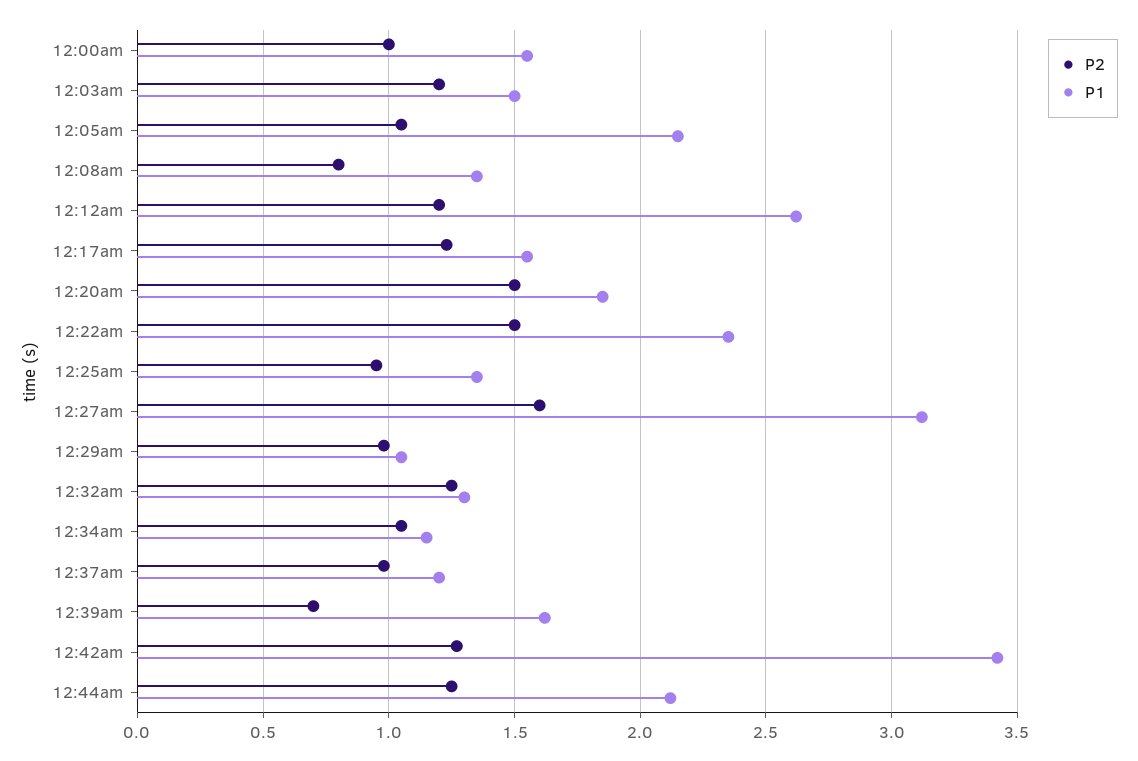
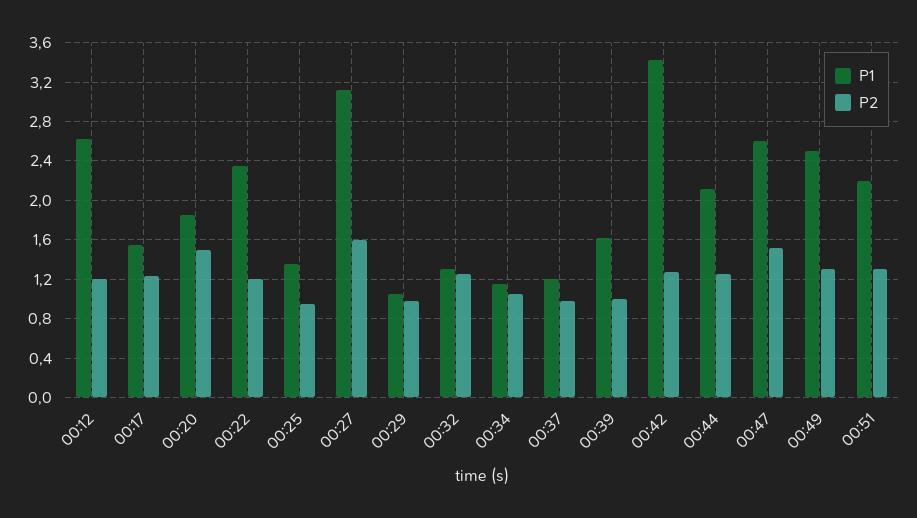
P2, 12:00am: 1 -> none
P1, 12:00am: 1.55 -> none
P2, 12:03am: 1.2 -> none
P1, 12:03am: 1.5 -> none
P2, 12:05am: 1.05 -> none
P1, 12:05am: 2.15 -> none
P2, 12:08am: 0.8 -> none
P1, 12:08am: 1.35 -> none
P2, 12:22am: 1.5 -> 1.2
P2, 12:39am: 0.7 -> 1
P1, 00:47: none -> 2.6
P2, 00:47: none -> 1.5
P1, 00:49: none -> 2.5
P2, 00:49: none -> 1.3
P1, 00:51: none -> 2.2
P2, 00:51: none -> 1.3

